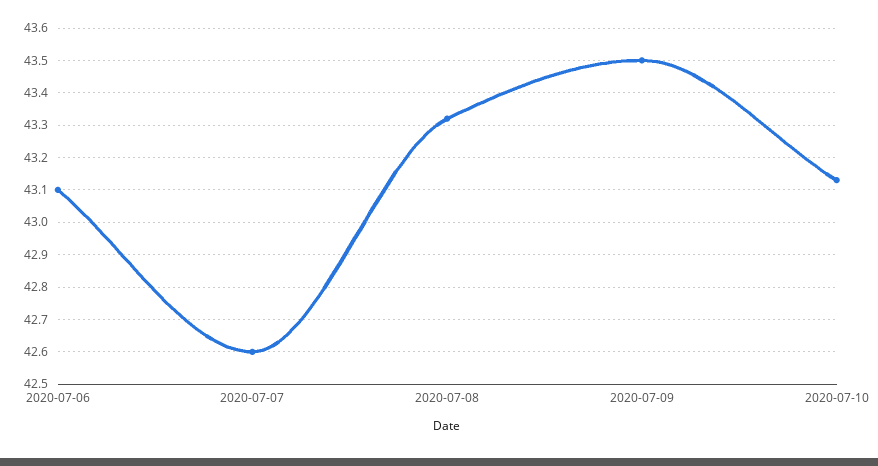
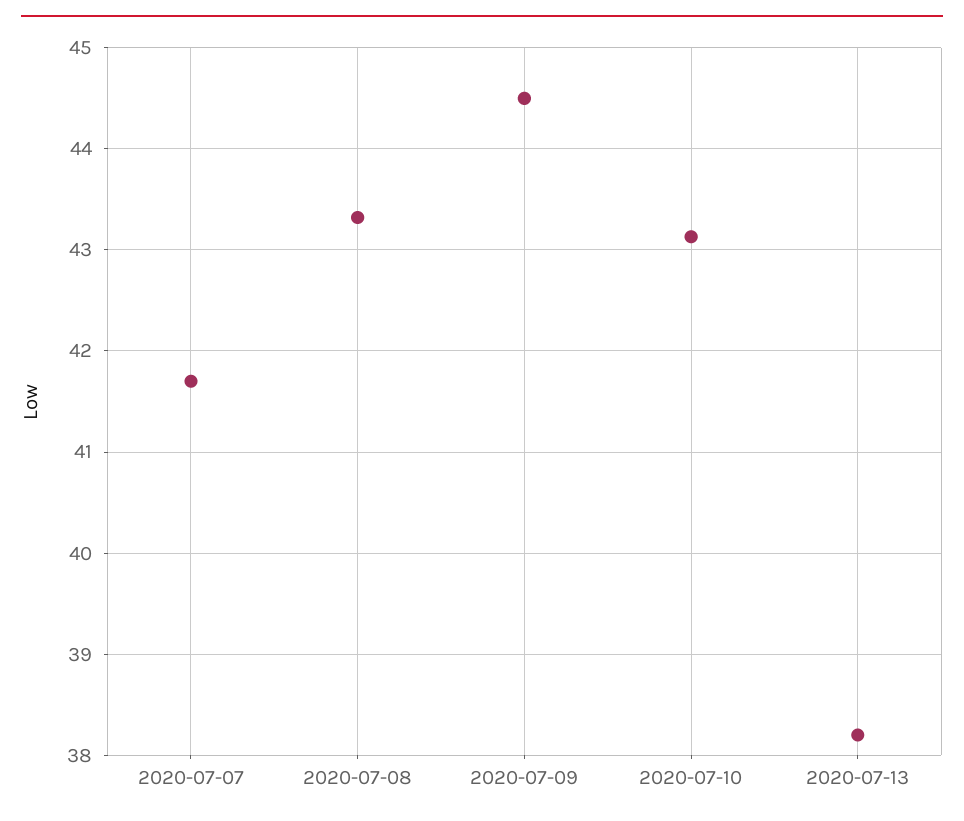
2020-07-06: 43.1 -> none
2020-07-07: 42.6 -> 41.7
2020-07-09: 43.5 -> 44.5
2020-07-13: none -> 38.2

